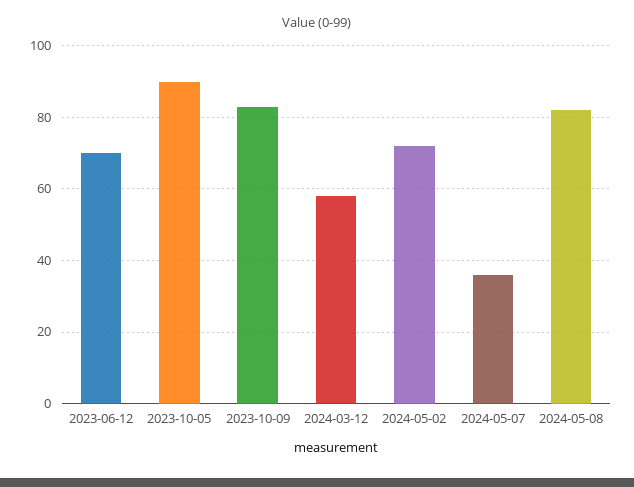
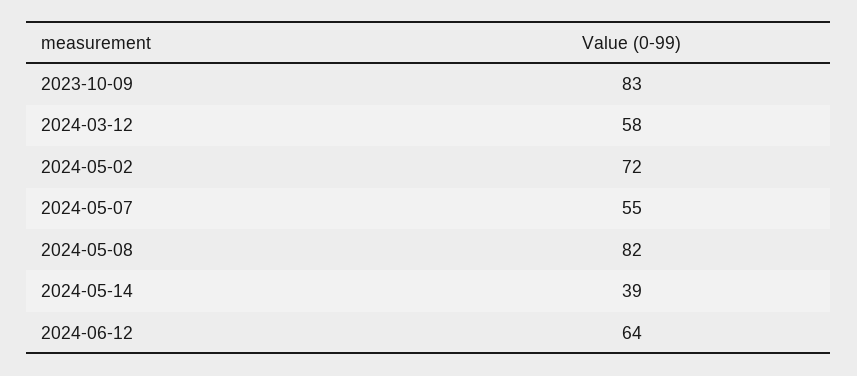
2023-06-12: 70 -> none
2023-10-05: 90 -> none
2024-05-07: 35 -> 55
2024-05-14: none -> 39
2024-06-12: none -> 64

